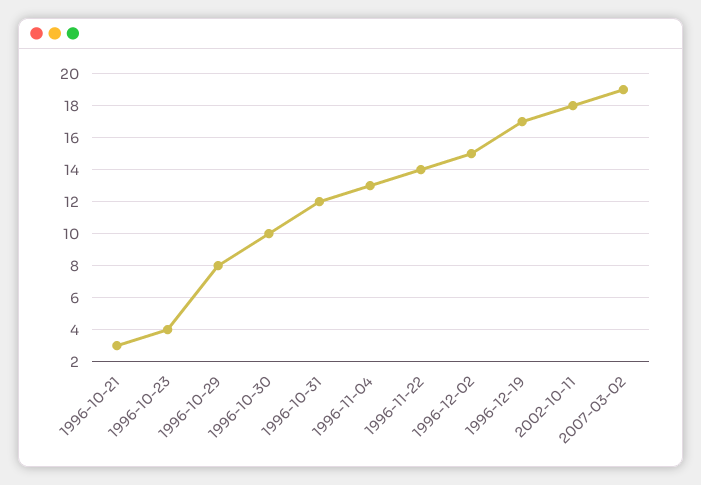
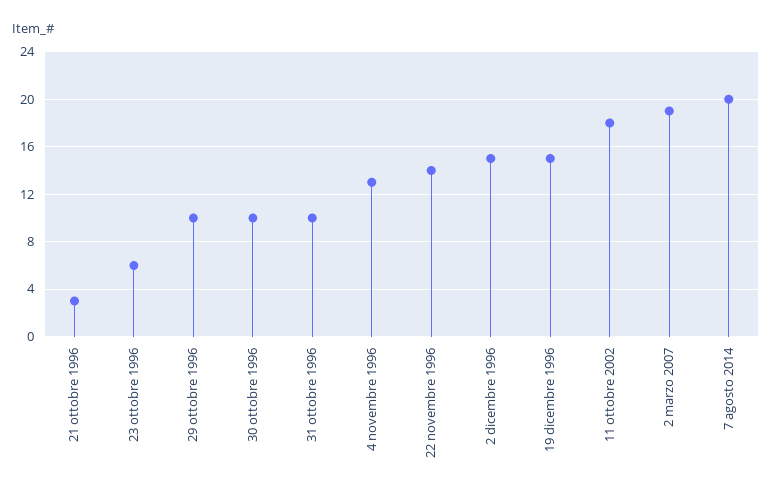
1996-10-23: 4 -> 6
1996-10-29: 8 -> 10
1996-10-31: 12 -> 10
1996-12-19: 17 -> 15
7 agosto 2014: none -> 20

